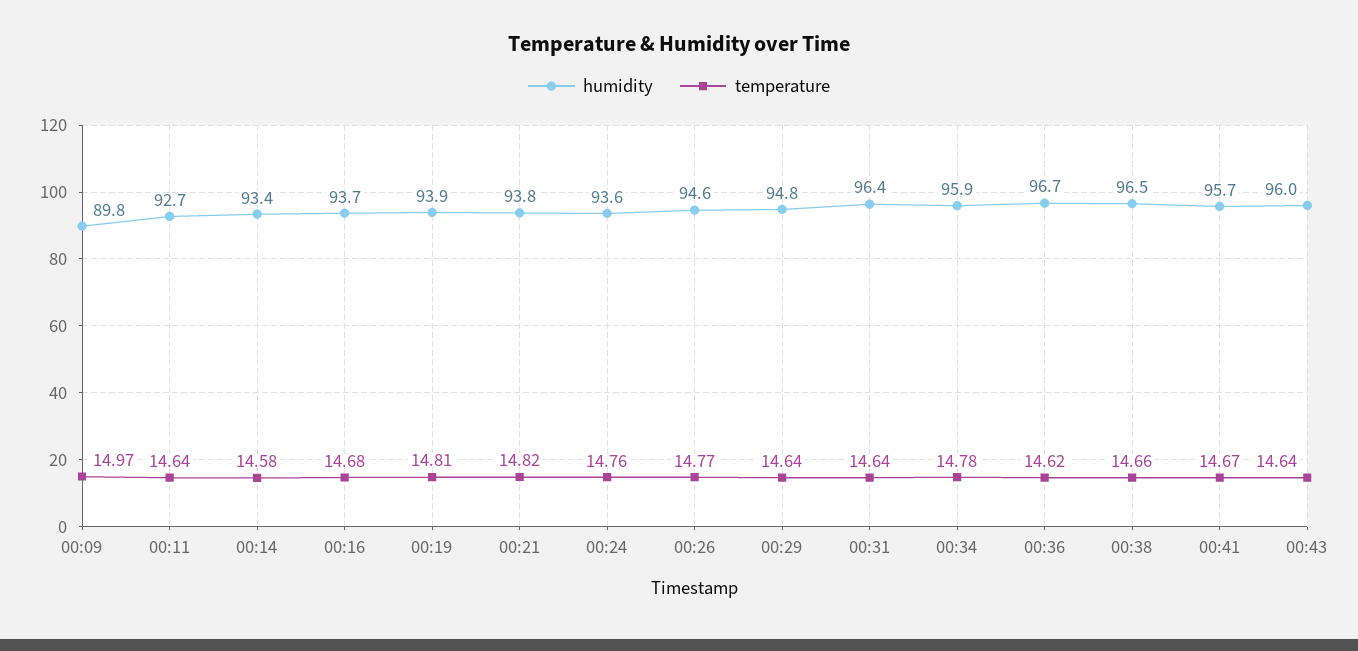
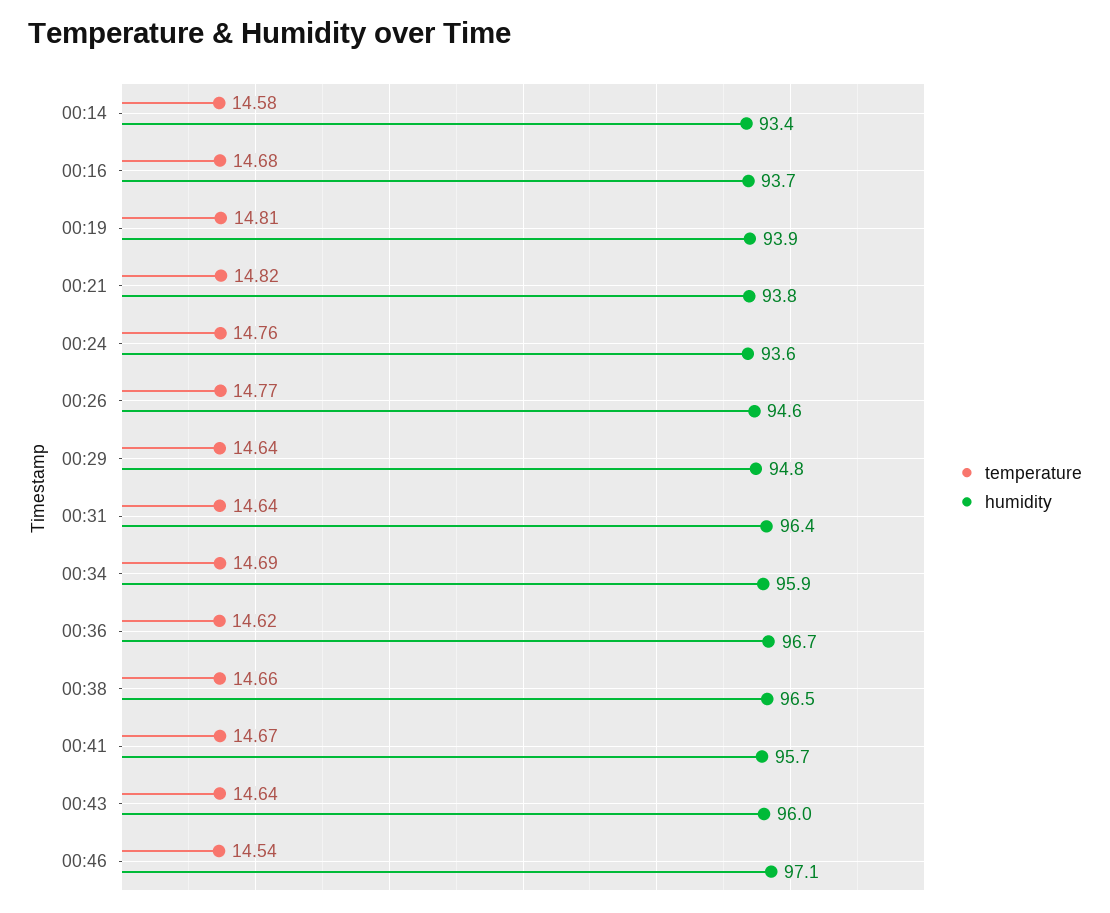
humidity, 00:09: 89.8 -> none
temperature, 00:09: 14.97 -> none
humidity, 00:11: 92.7 -> none
temperature, 00:11: 14.64 -> none
temperature, 00:34: 14.78 -> 14.69
temperature, 00:46: none -> 14.54
humidity, 00:46: none -> 97.1

